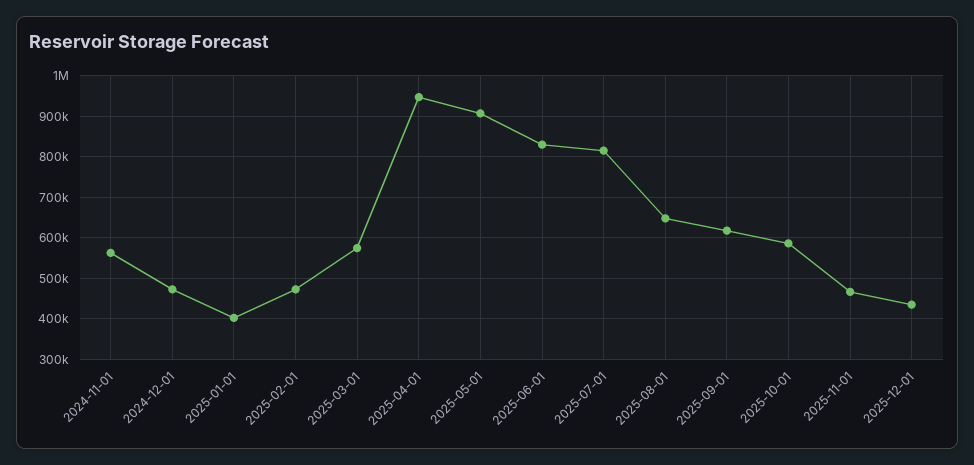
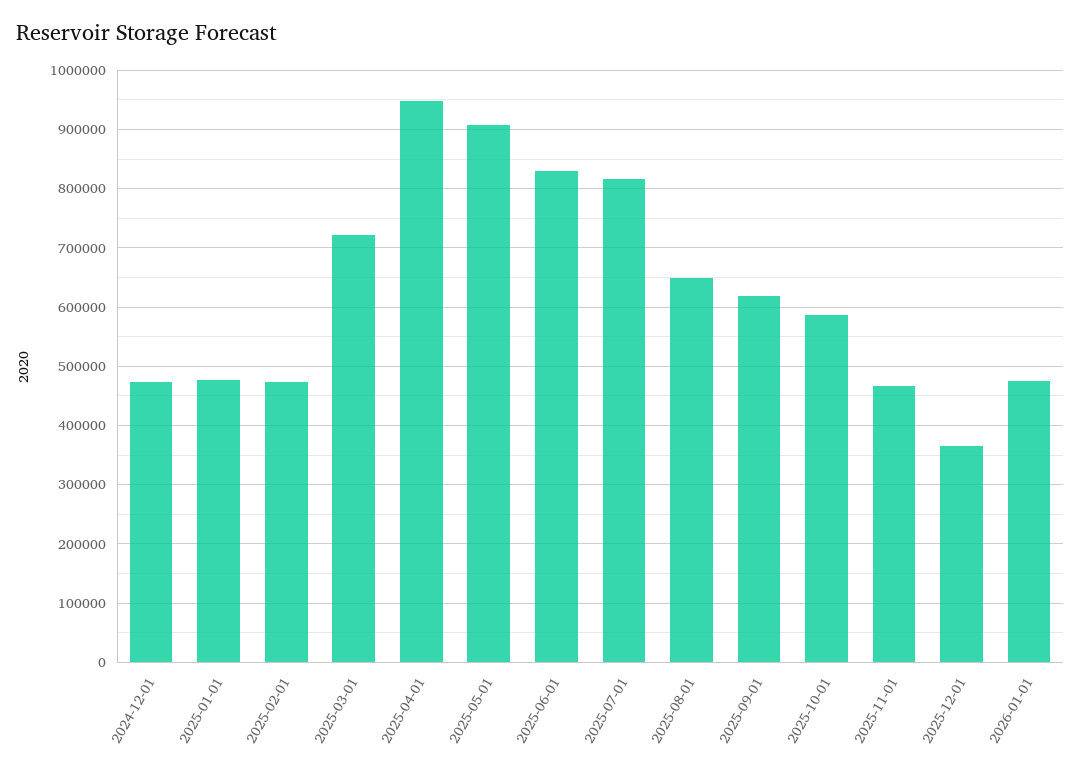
2024-11-01: 560000 -> none
2025-01-01: 400000 -> 480000
2025-03-01: 580000 -> 720000
2025-12-01: 440000 -> 360000
2026-01-01: none -> 480000

